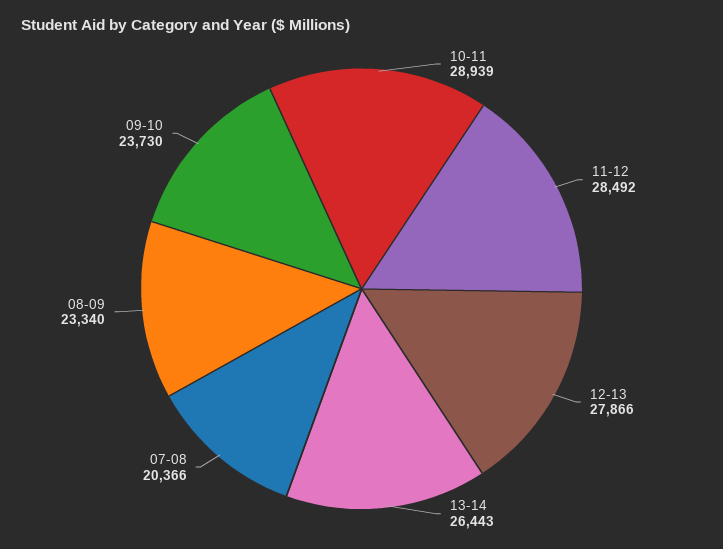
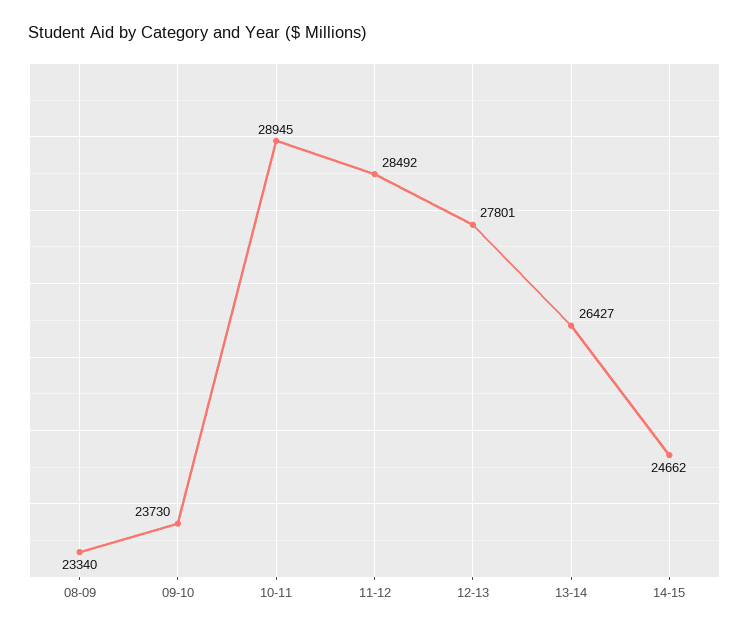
10-11: 28939 -> 28945
12-13: 27866 -> 27801
13-14: 26443 -> 26427
07-08: 20366 -> none
14-15: none -> 24662

